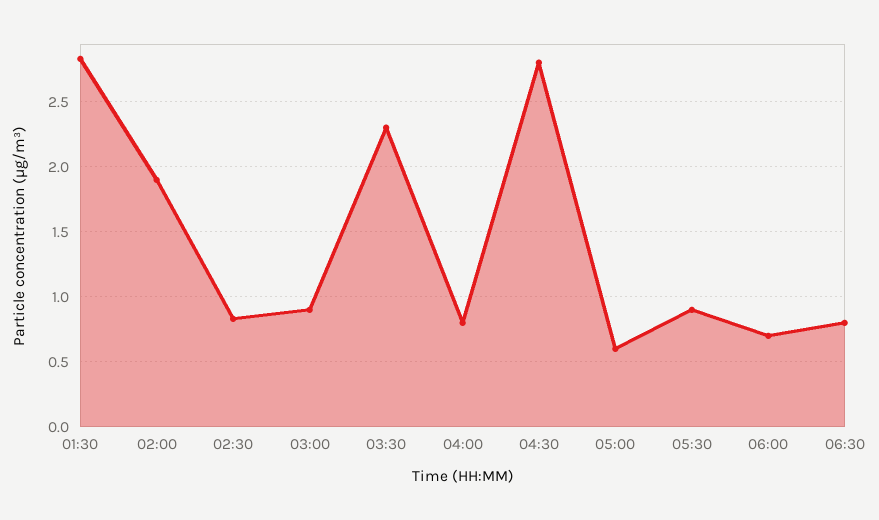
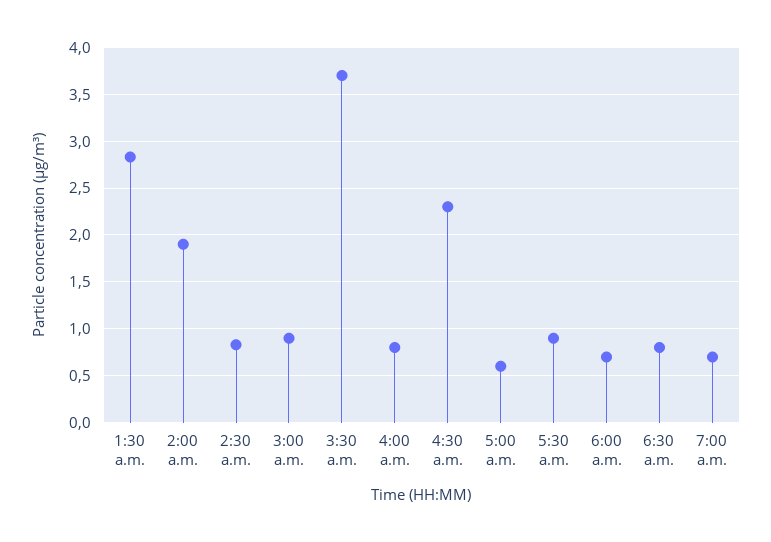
03:30: 2.3 -> 3.7
04:30: 2.8 -> 2.3
7:00 a.m.: none -> 0.7

